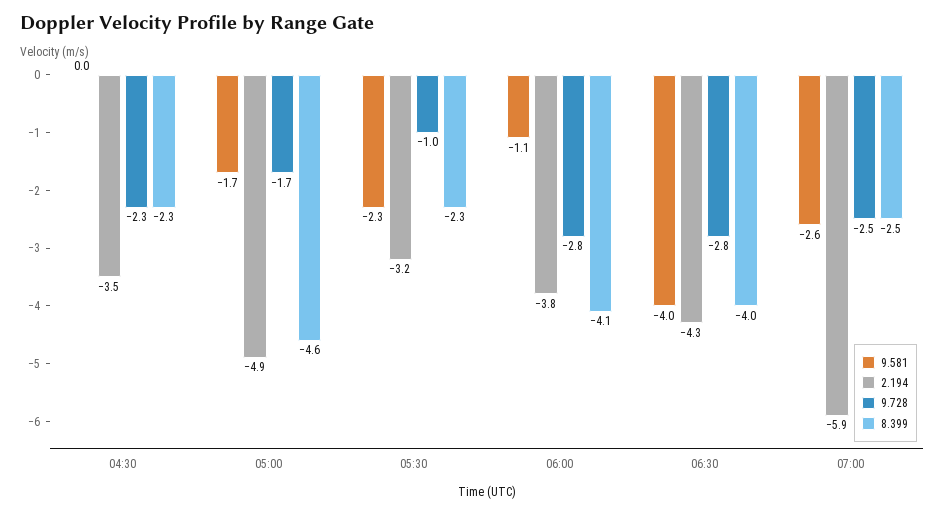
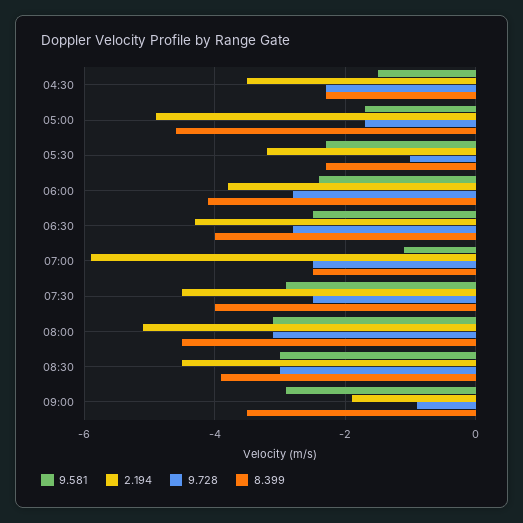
9.581, 04:30: 0 -> -1.5
9.581, 06:00: -1.1 -> -2.5
9.581, 06:30: -4 -> -2.5
9.581, 07:00: -2.6 -> -1
9.581, 07:30: none -> -3
2.194, 07:30: none -> -4.5
9.728, 07:30: none -> -2.5
8.399, 07:30: none -> -4
9.581, 08:00: none -> -3
2.194, 08:00: none -> -5
9.728, 08:00: none -> -3
8.399, 08:00: none -> -4.5
9.581, 08:30: none -> -3
2.194, 08:30: none -> -4.5
9.728, 08:30: none -> -3
8.399, 08:30: none -> -4
9.581, 09:00: none -> -3
2.194, 09:00: none -> -2
9.728, 09:00: none -> -1
8.399, 09:00: none -> -3.5

